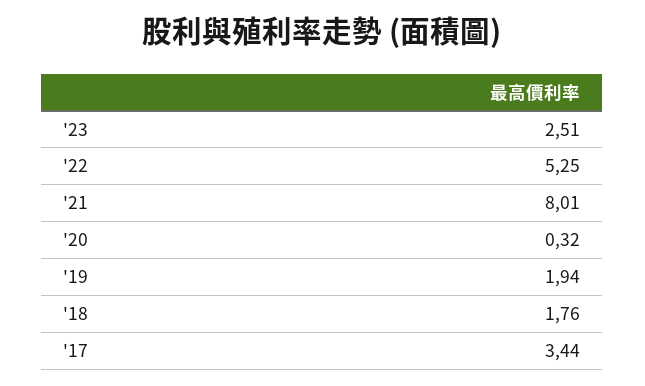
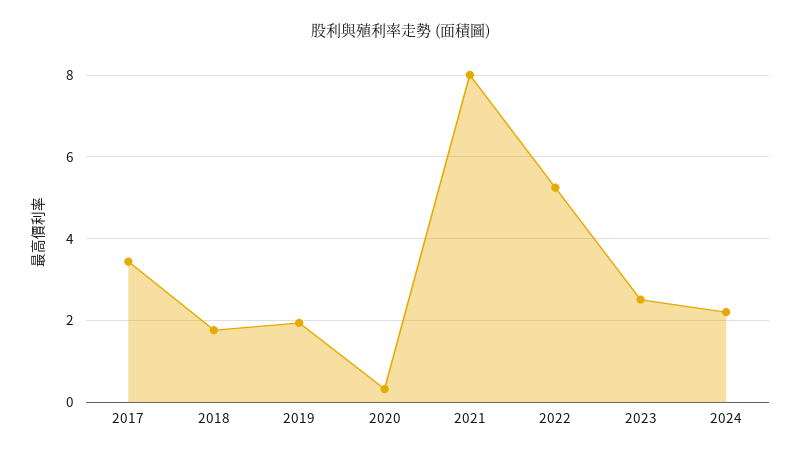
2024: none -> 2.2

